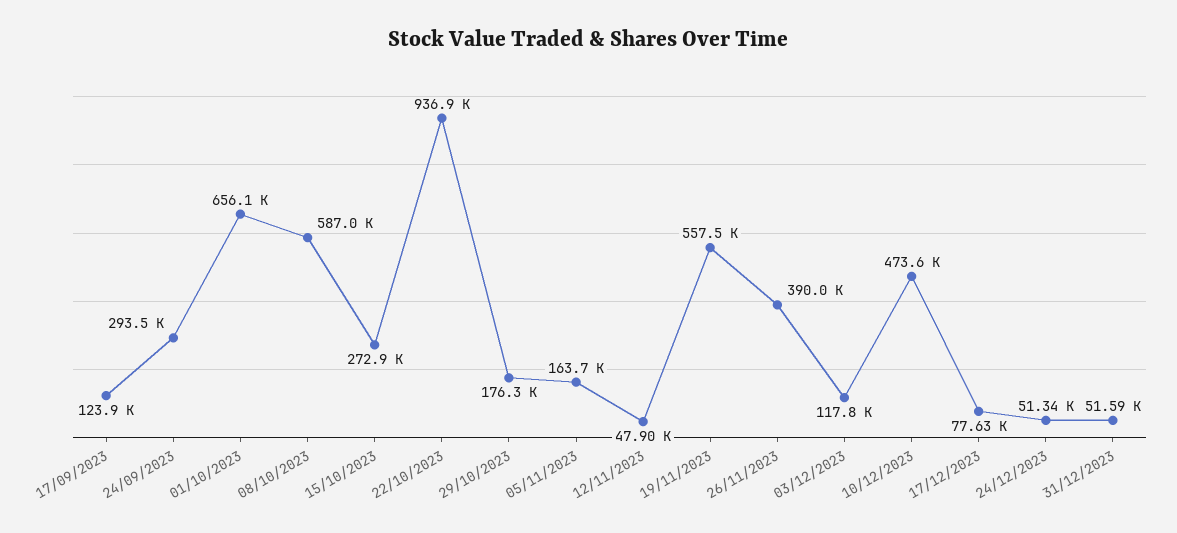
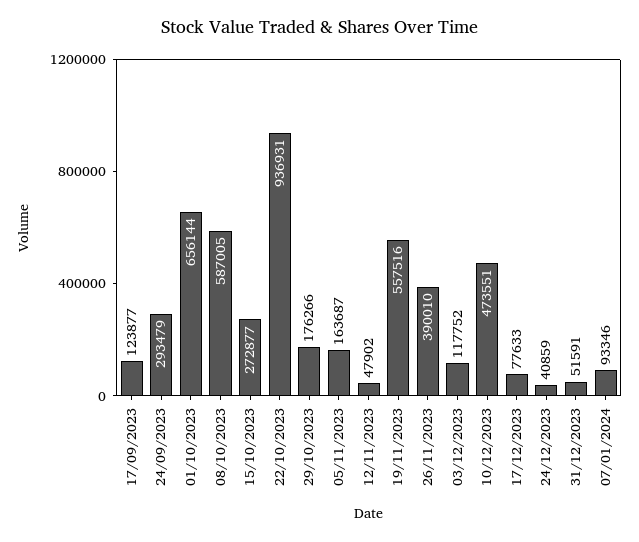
24/12/2023: 51340 -> 40859
07/01/2024: none -> 93346

